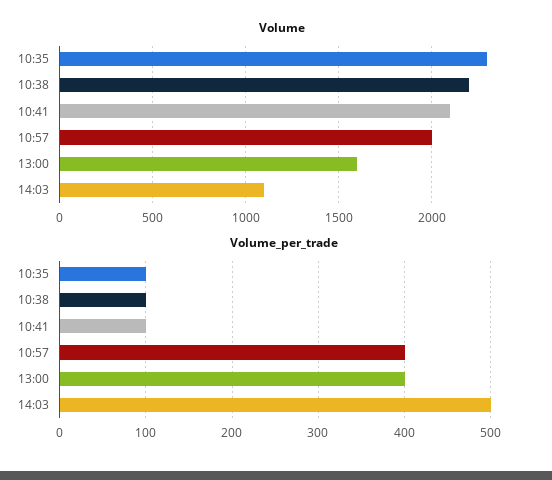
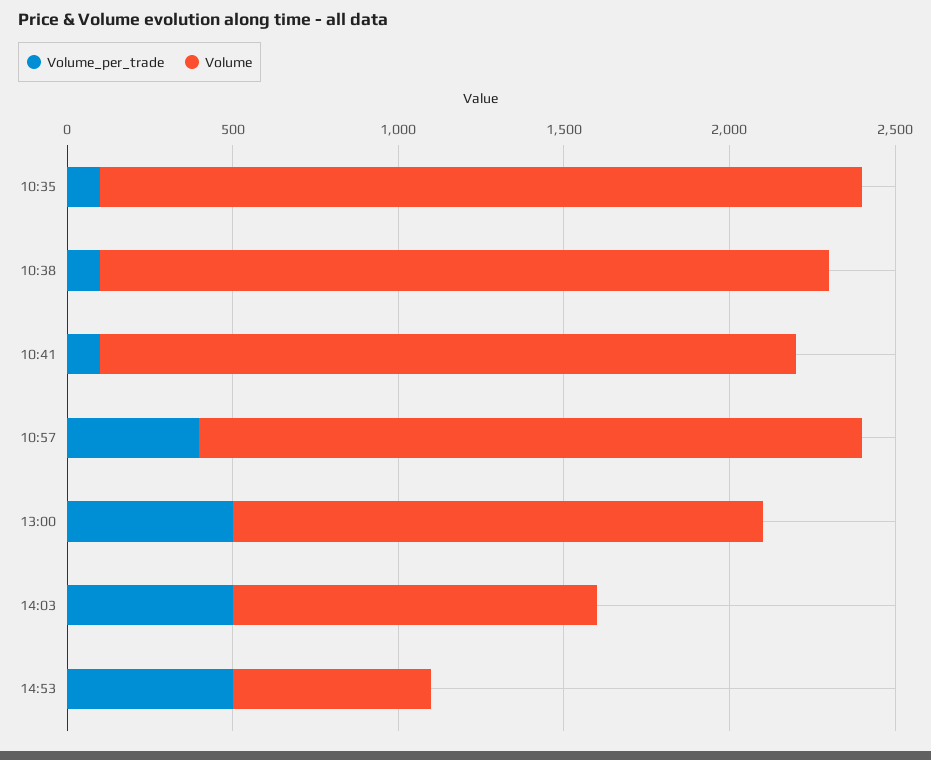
Volume_per_trade, 13:00: 400 -> 500
Volume_per_trade, 14:53: none -> 500
Volume, 14:53: none -> 600

